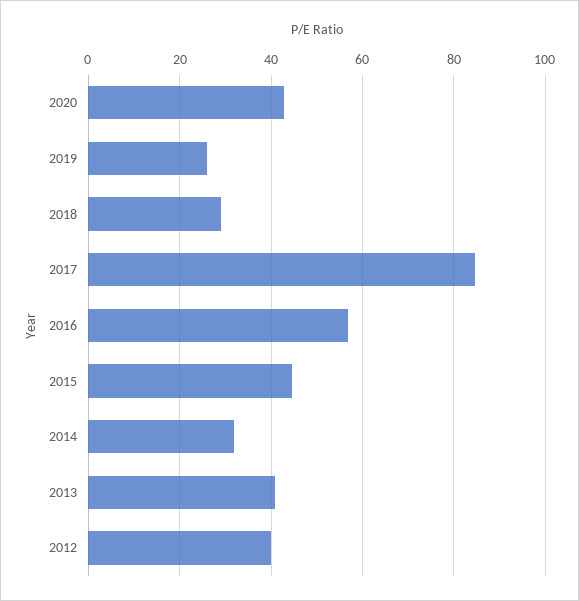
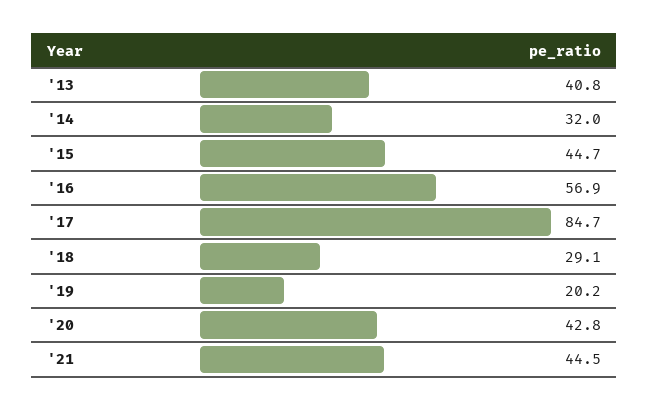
2019: 26 -> 20.2
2012: 40 -> none
'21: none -> 44.5

